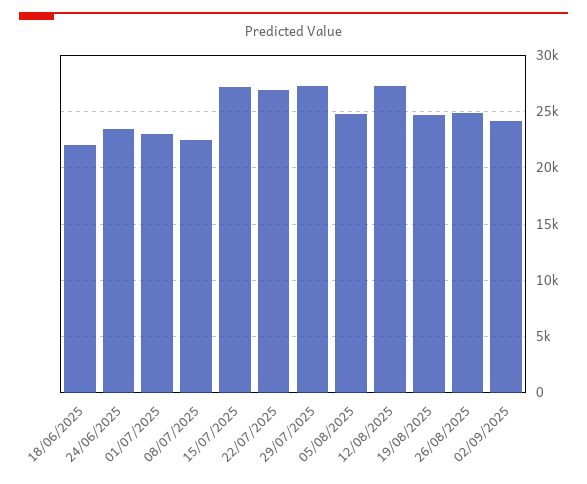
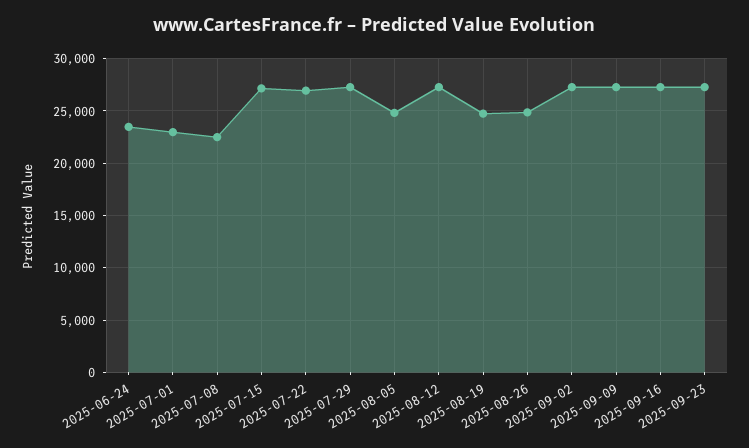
18/06/2025: 22000 -> none
02/09/2025: 24000 -> 27000
2025-09-09: none -> 27000
2025-09-16: none -> 27000
2025-09-23: none -> 27000

